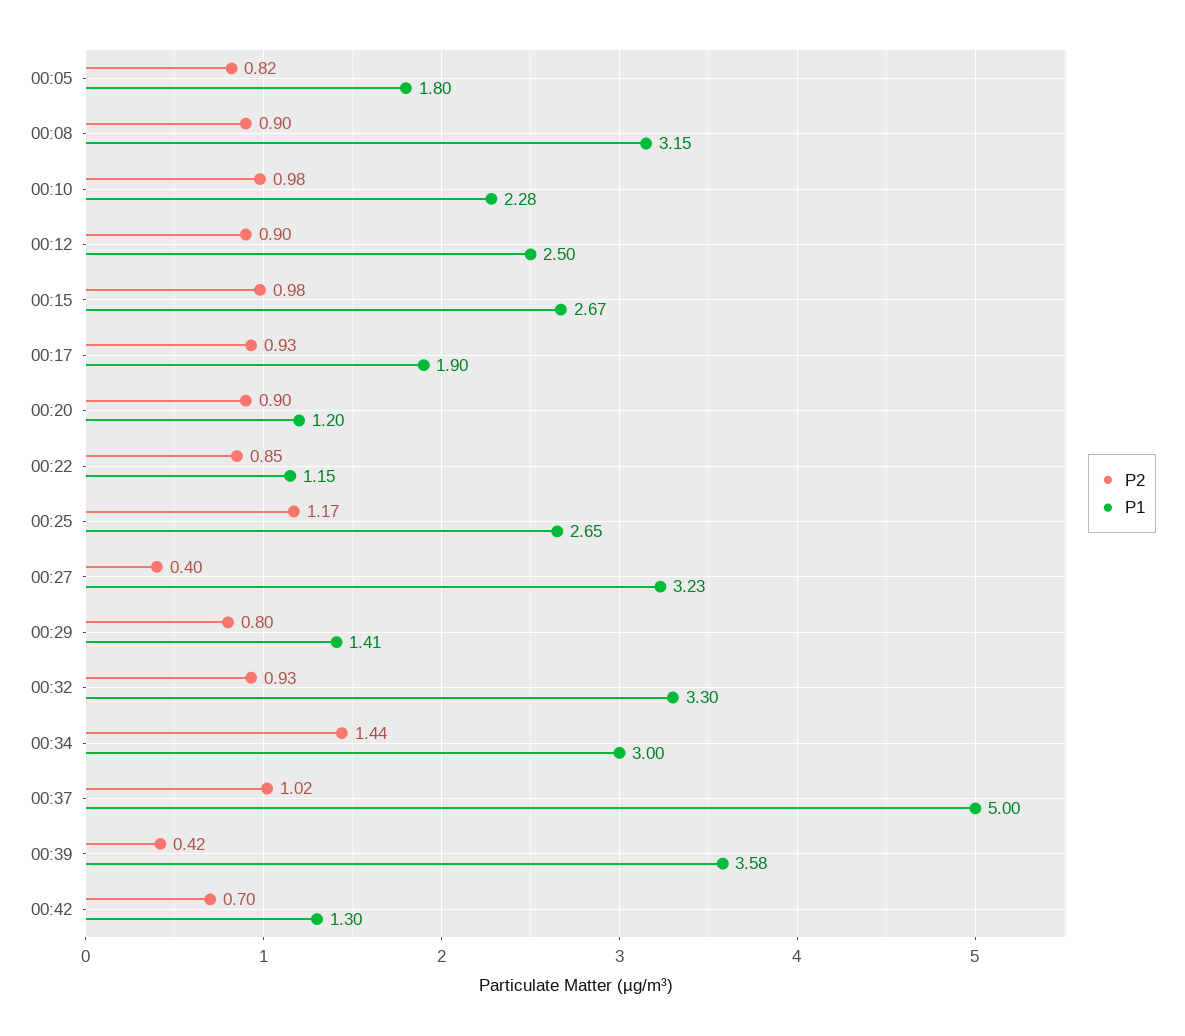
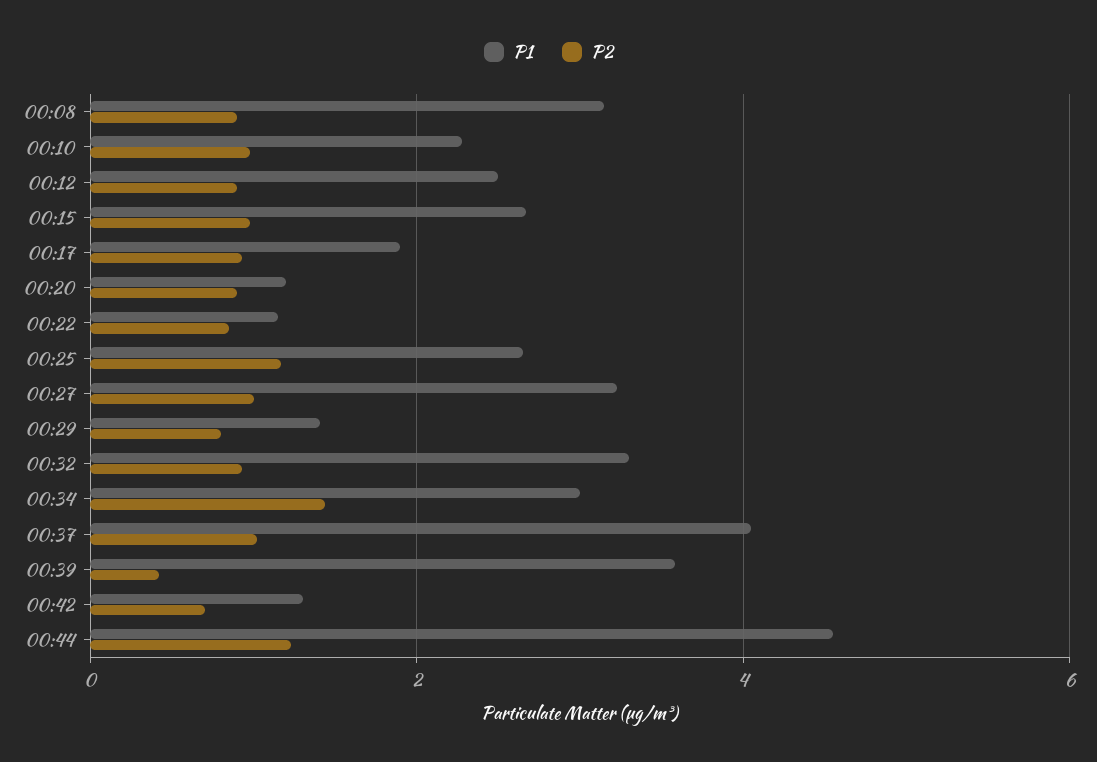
P2, 00:05: 0.82 -> none
P1, 00:05: 1.8 -> none
P2, 00:27: 0.4 -> 1
P1, 00:37: 5 -> 4
P1, 00:44: none -> 4.6
P2, 00:44: none -> 1.2

